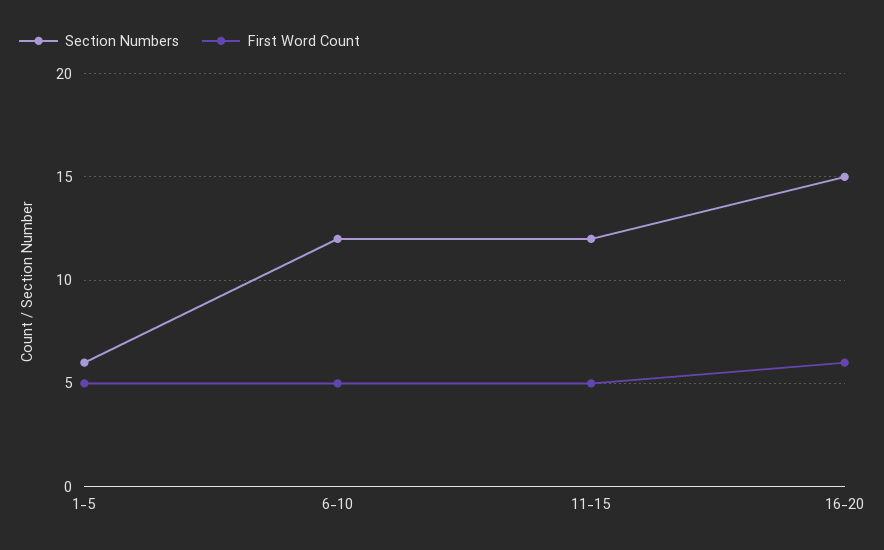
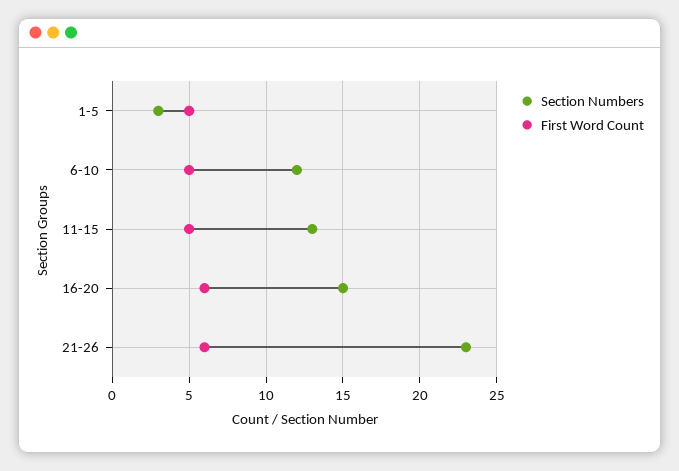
Section Numbers, 1-5: 6 -> 3
Section Numbers, 11-15: 12 -> 13
Section Numbers, 21-26: none -> 23
First Word Count, 21-26: none -> 6

